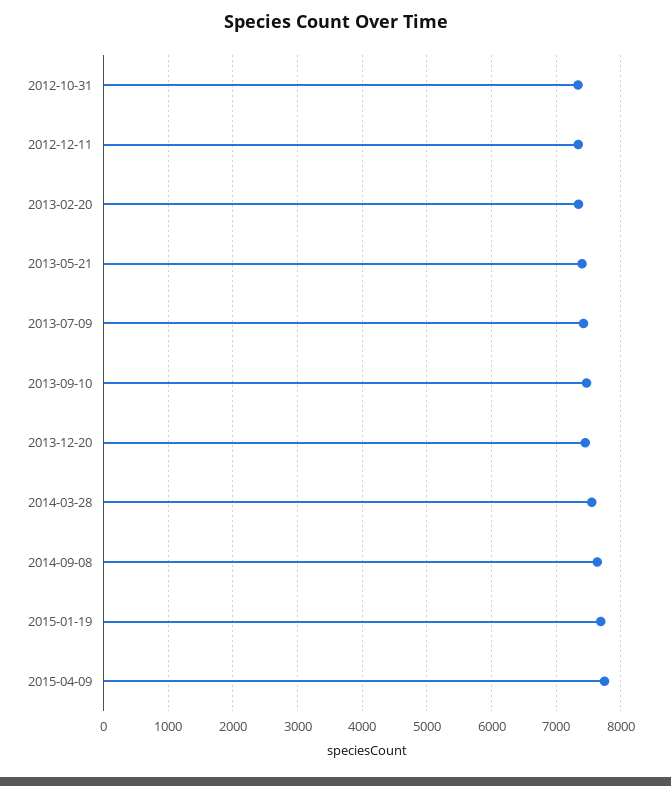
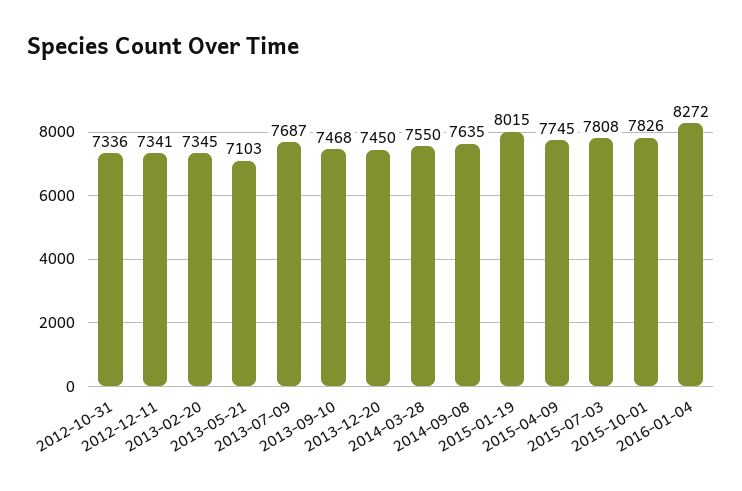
2013-05-21: 7400 -> 7103
2013-07-09: 7400 -> 7687
2015-01-19: 7700 -> 8015
2015-07-03: none -> 7808
2015-10-01: none -> 7826
2016-01-04: none -> 8272

